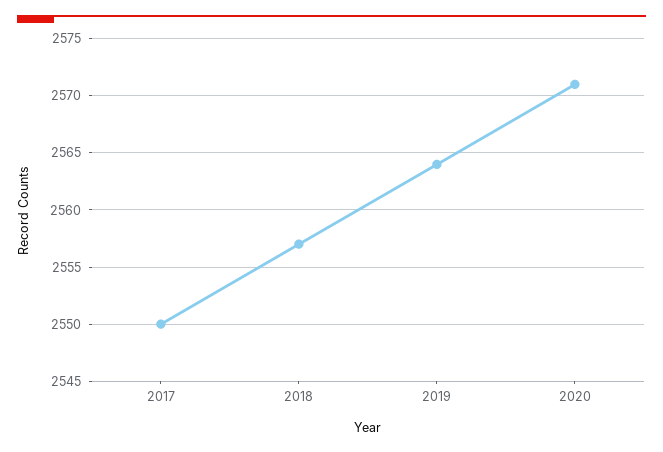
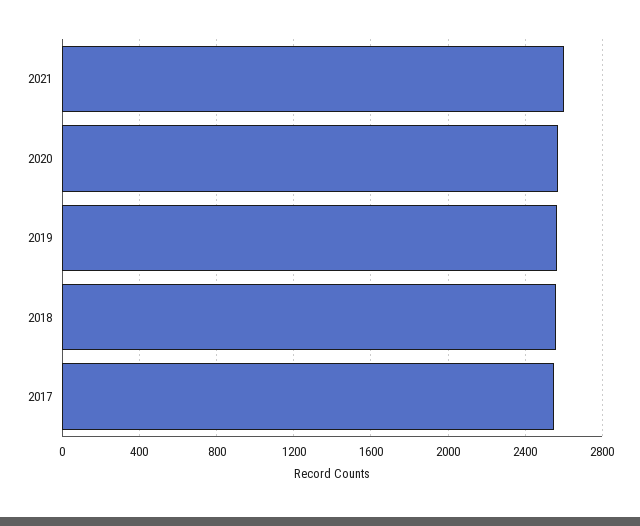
2021: none -> 2600

